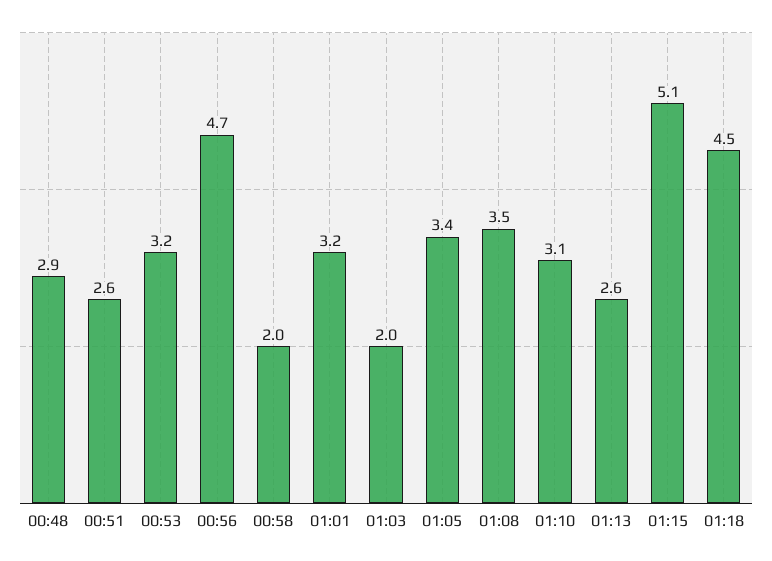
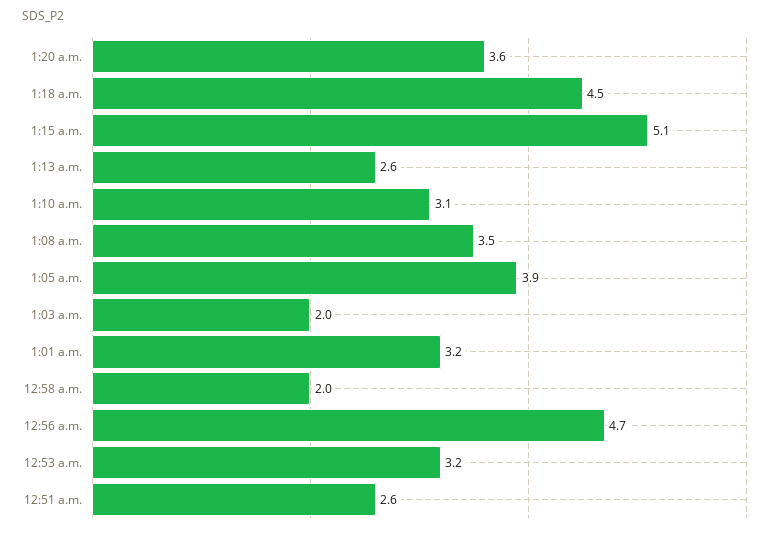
00:48: 2.9 -> none
01:05: 3.4 -> 3.9
1:20 a.m.: none -> 3.6

